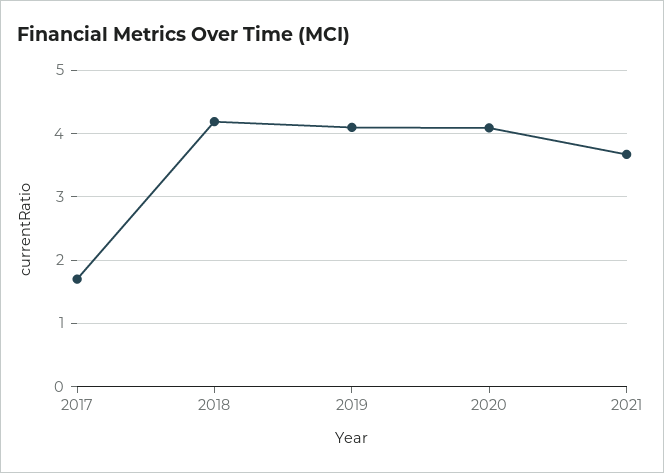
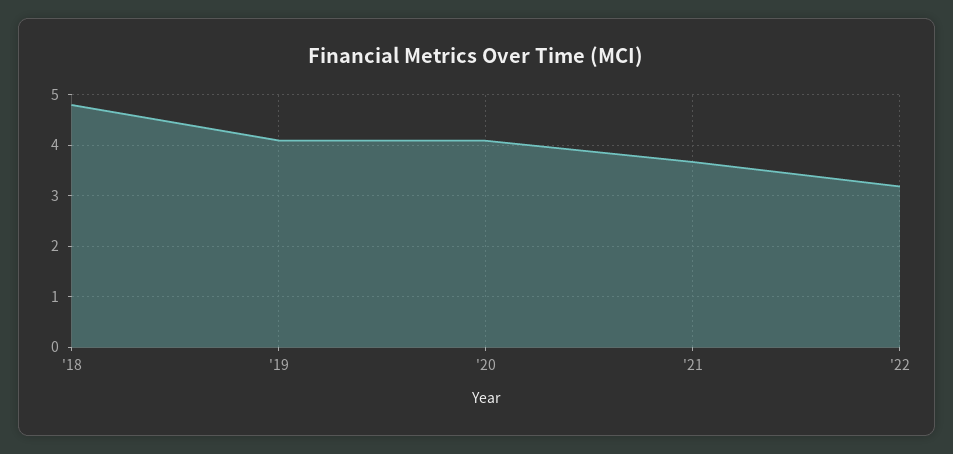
2017: 1.7 -> none
2018: 4.2 -> 4.8
'22: none -> 3.2

